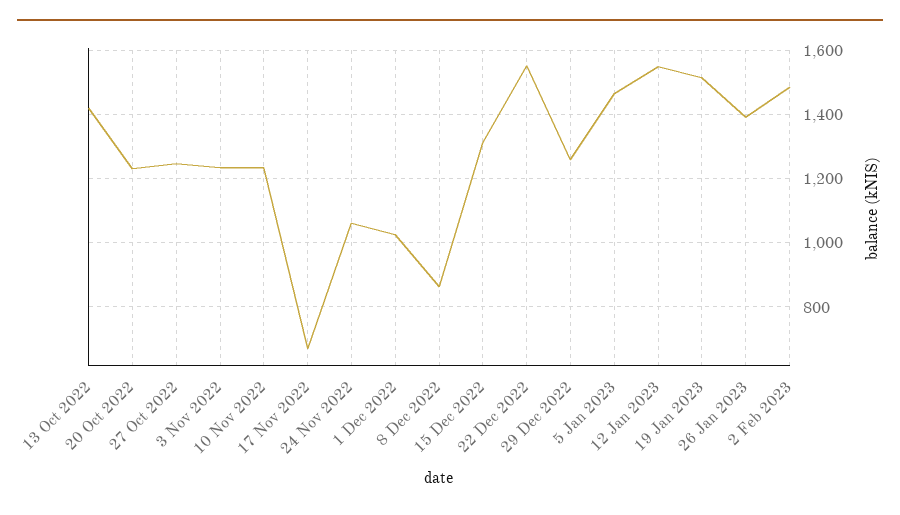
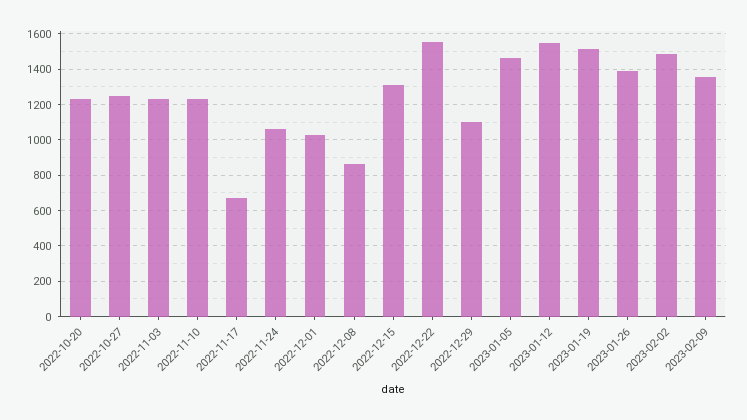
13 Oct 2022: 1420 -> none
29 Dec 2022: 1260 -> 1100
2023-02-09: none -> 1350

